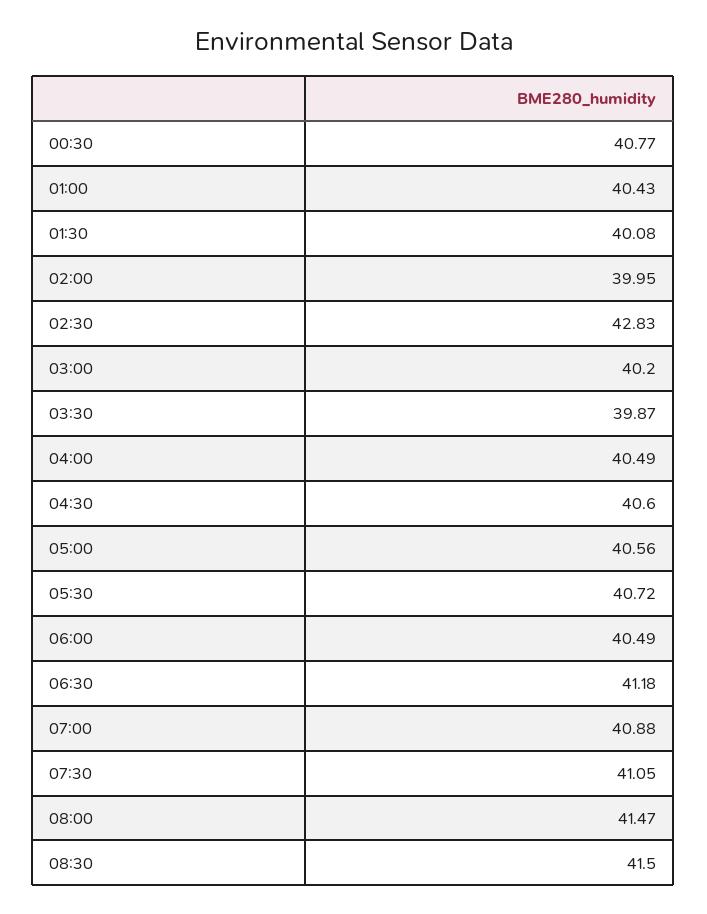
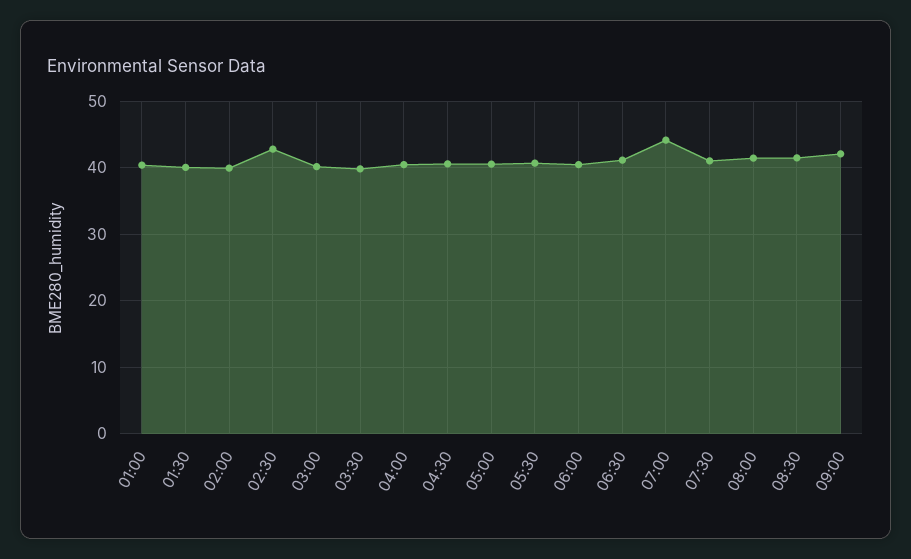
00:30: 40.77 -> none
07:00: 40.88 -> 44
09:00: none -> 42

